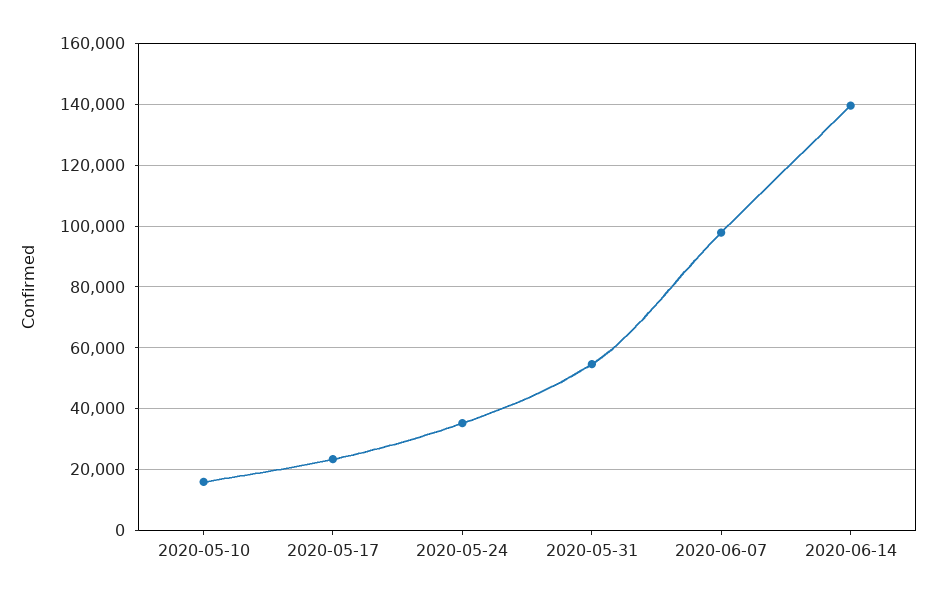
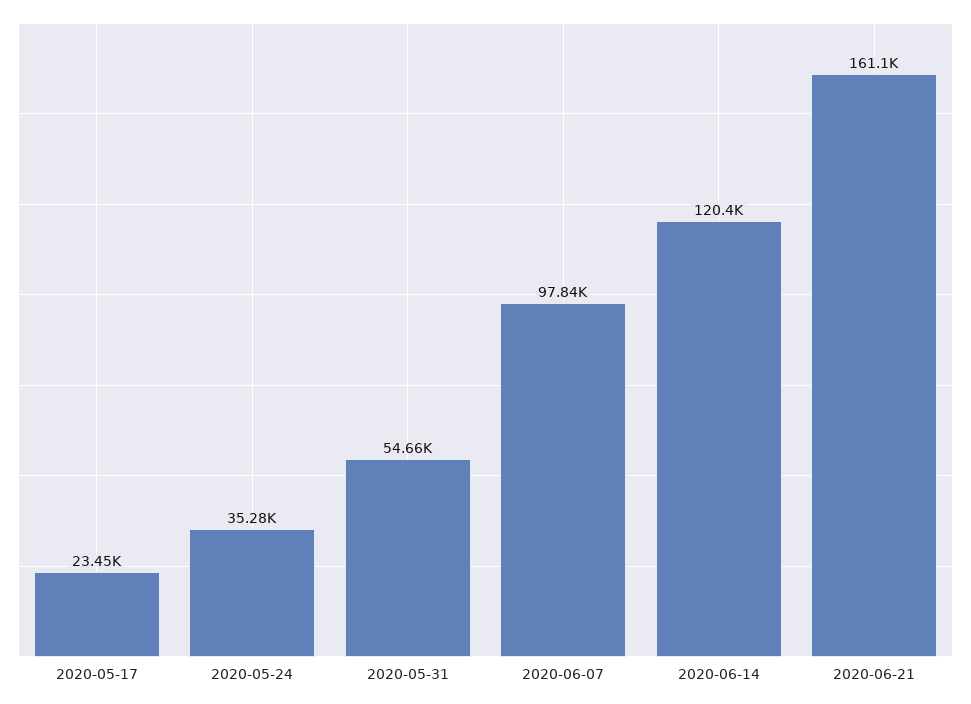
2020-05-10: 16000 -> none
2020-06-14: 140000 -> 120400
2020-06-21: none -> 161100

